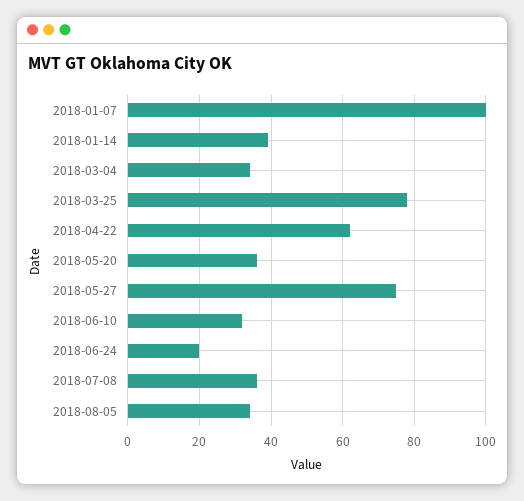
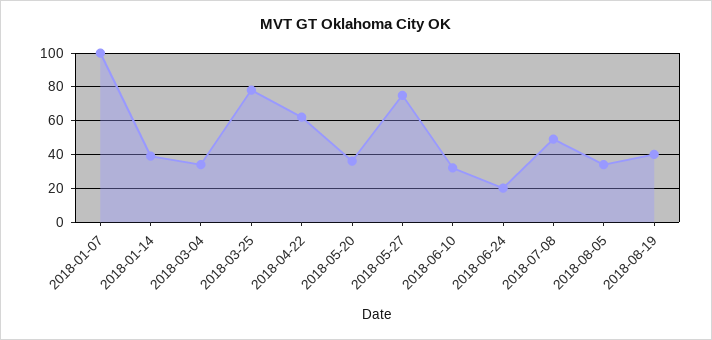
2018-07-08: 35 -> 50
2018-08-19: none -> 40

